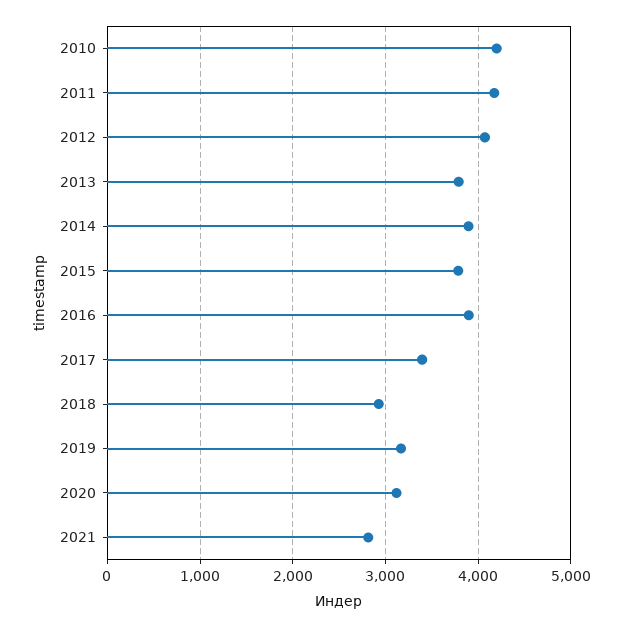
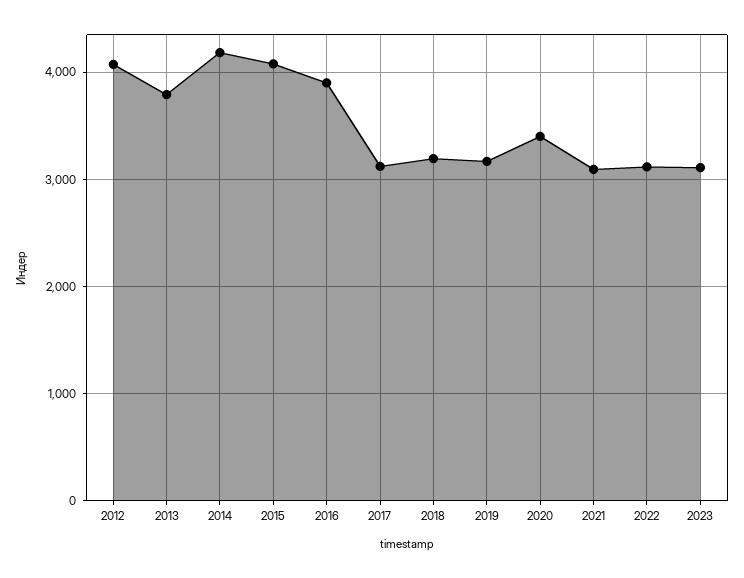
2010: 4200 -> none
2011: 4200 -> none
2014: 3900 -> 4200
2015: 3800 -> 4100
2017: 3400 -> 3100
2018: 2900 -> 3200
2020: 3100 -> 3400
2021: 2800 -> 3100
2022: none -> 3100
2023: none -> 3100

